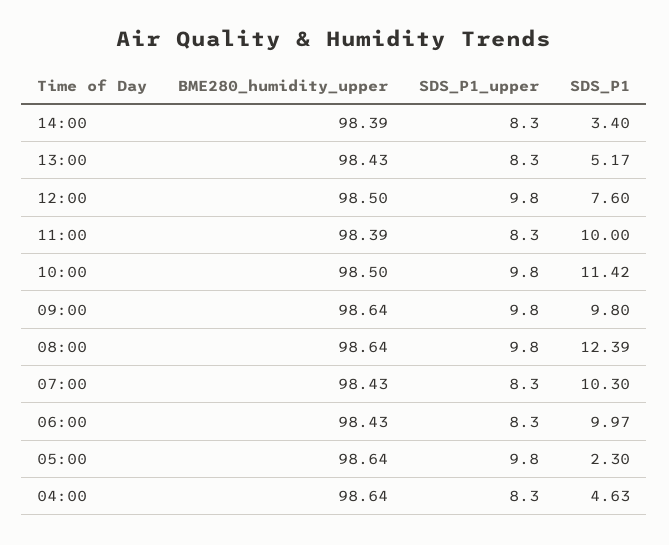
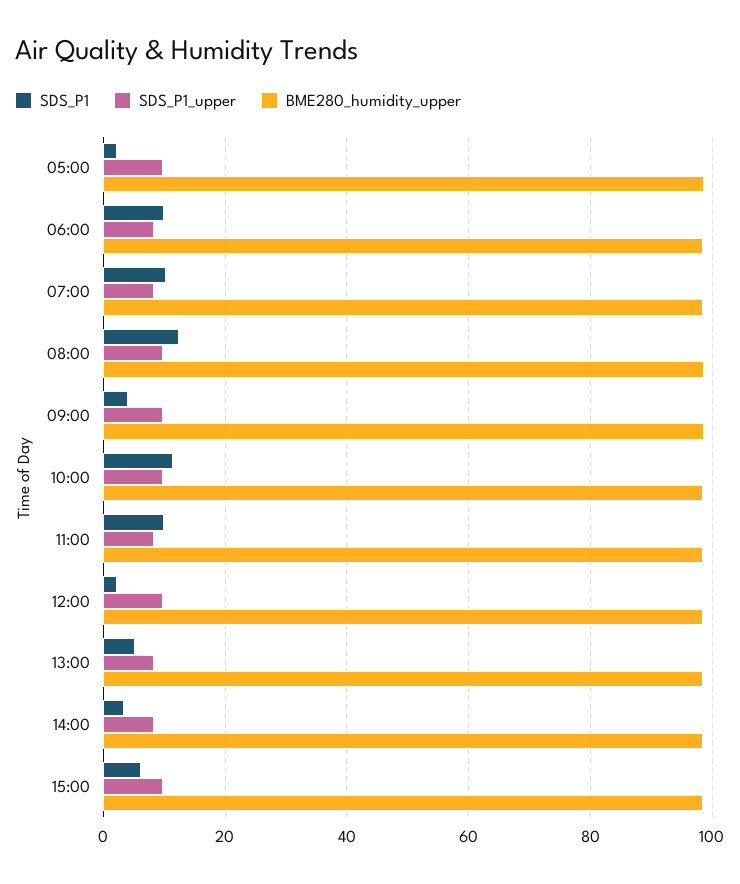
SDS_P1, 12:00: 7.6 -> 2
SDS_P1, 09:00: 9.8 -> 4
BME280_humidity_upper, 04:00: 98.64 -> none
SDS_P1_upper, 04:00: 8.3 -> none
SDS_P1, 04:00: 4.63 -> none
SDS_P1, 15:00: none -> 6
SDS_P1_upper, 15:00: none -> 10
BME280_humidity_upper, 15:00: none -> 98

